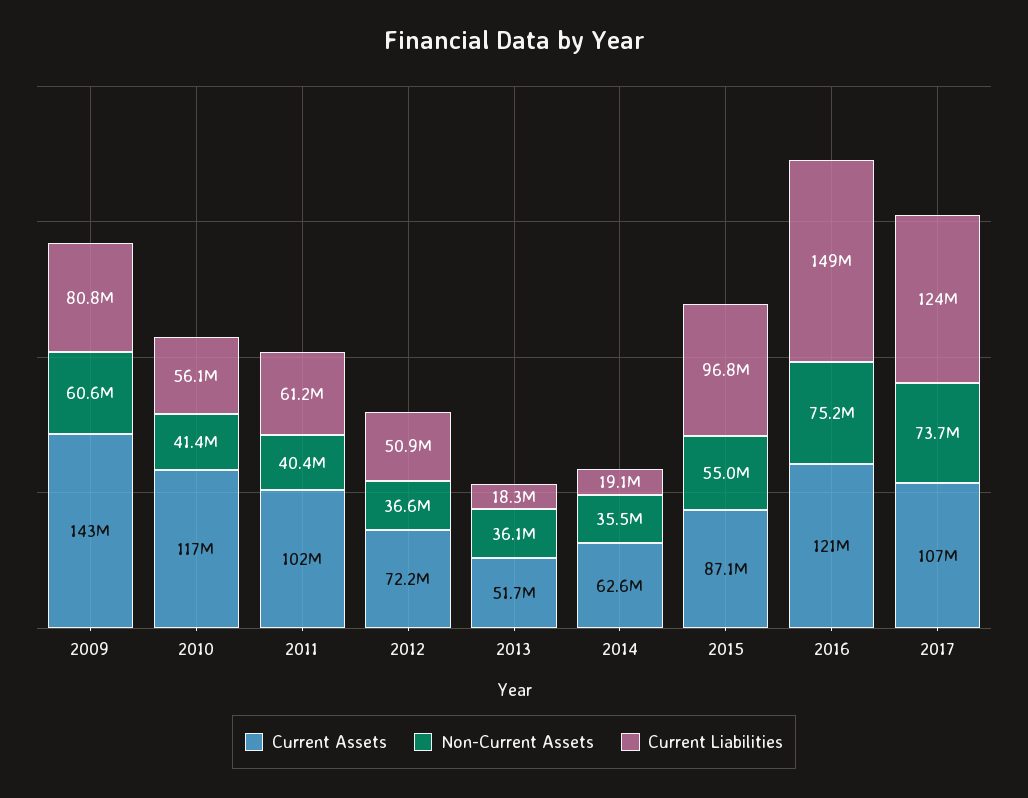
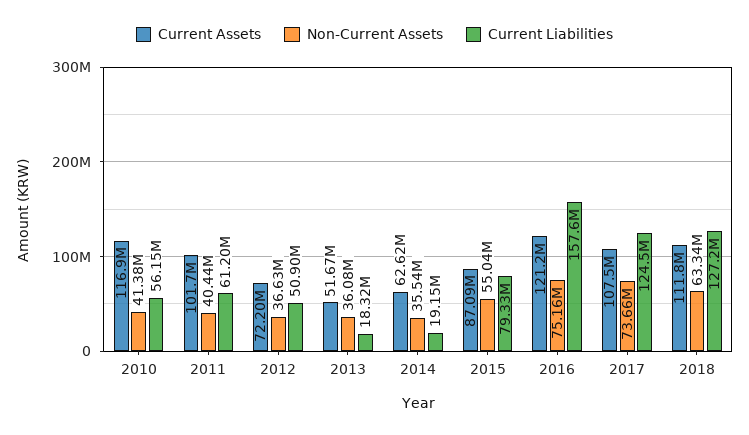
Current Assets, 2009: 143000000 -> none
Non-Current Assets, 2009: 60600000 -> none
Current Liabilities, 2009: 80800000 -> none
Current Liabilities, 2015: 96800000 -> 79330000
Current Liabilities, 2016: 149000000 -> 157600000
Current Assets, 2018: none -> 111800000
Non-Current Assets, 2018: none -> 63340000
Current Liabilities, 2018: none -> 127200000

